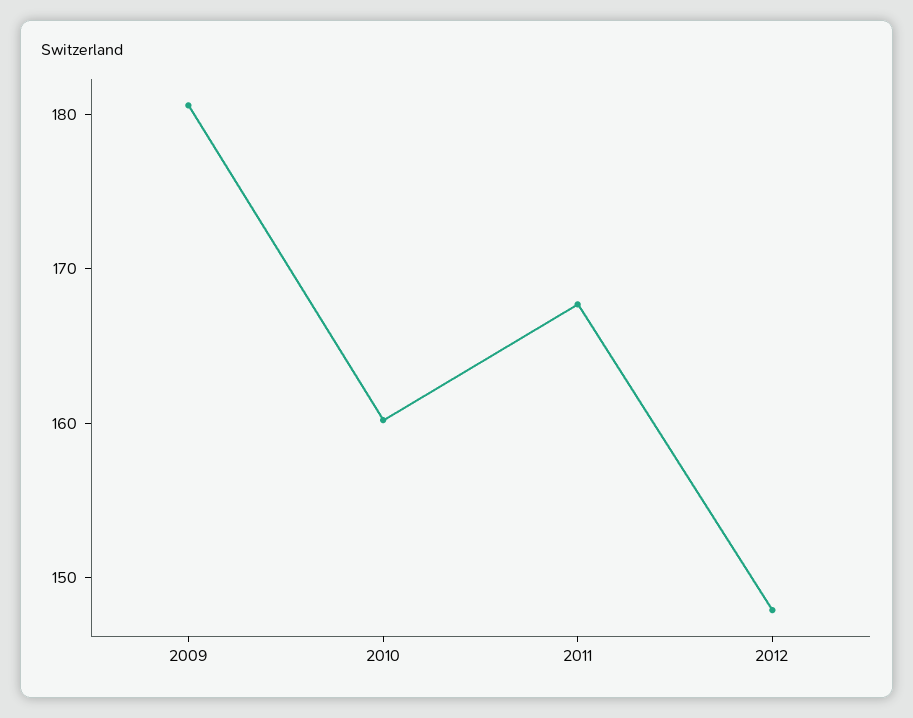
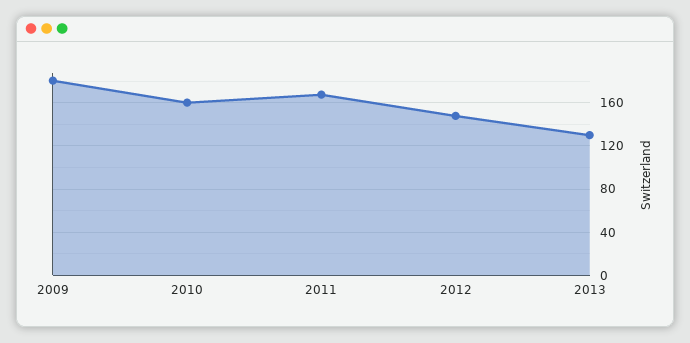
2013: none -> 130

